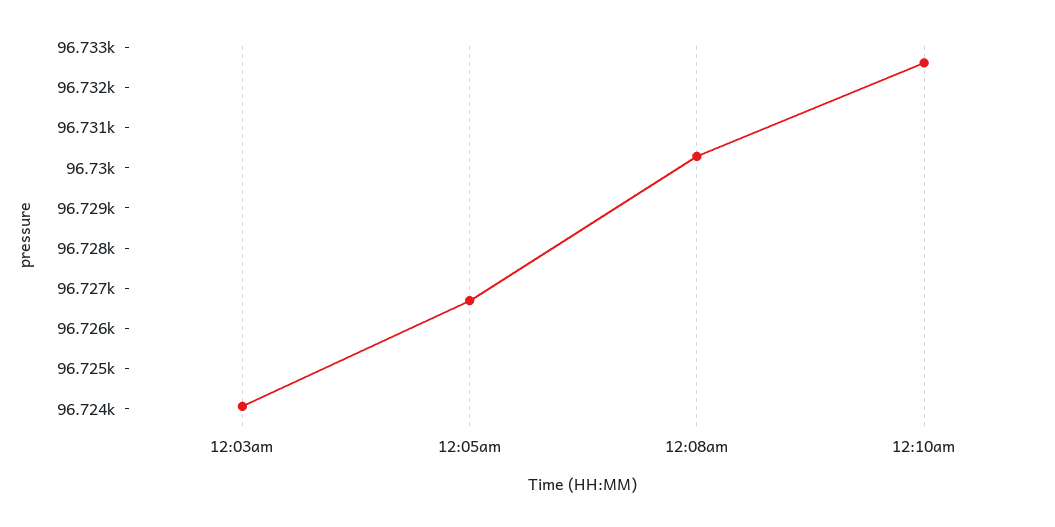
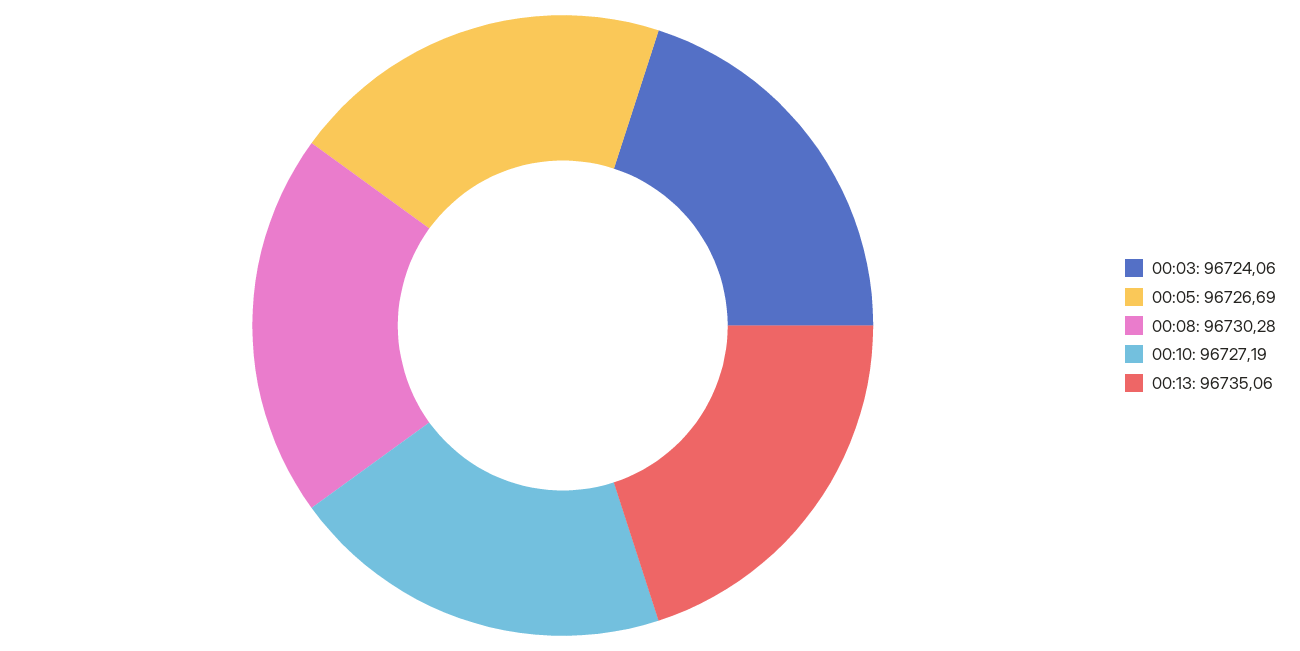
12:10am: 96732.6 -> 96727.19
00:13: none -> 96735.06

